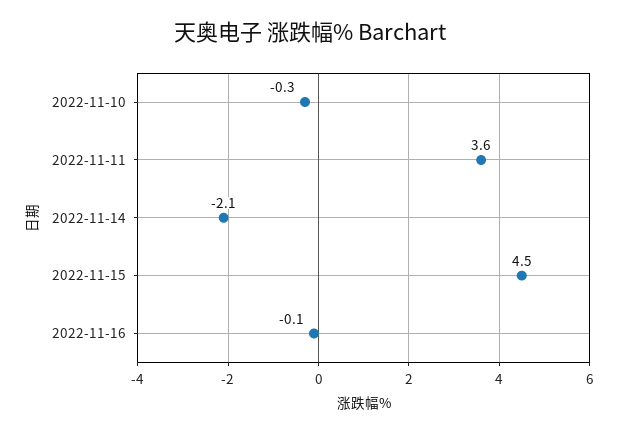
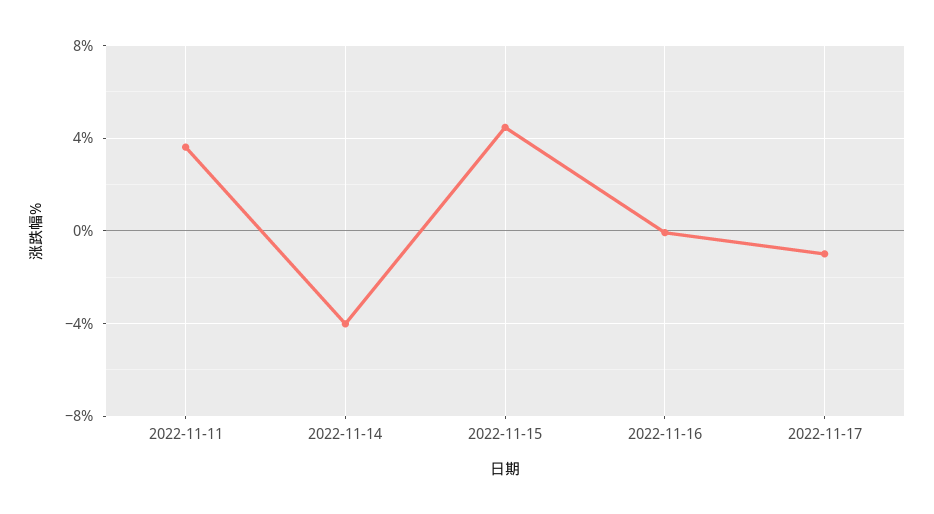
2022-11-10: -0.3 -> none
2022-11-14: -2.1 -> -4
2022-11-17: none -> -1

